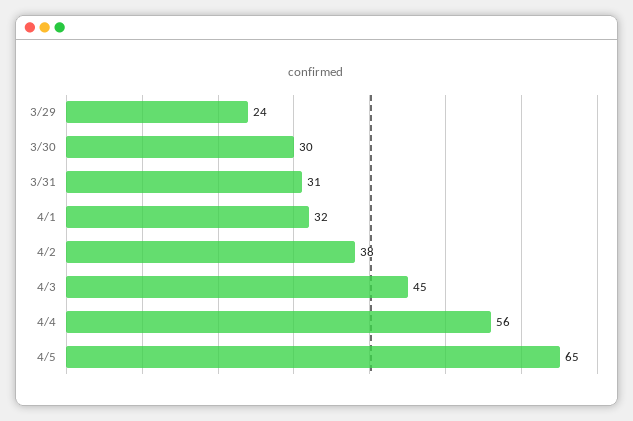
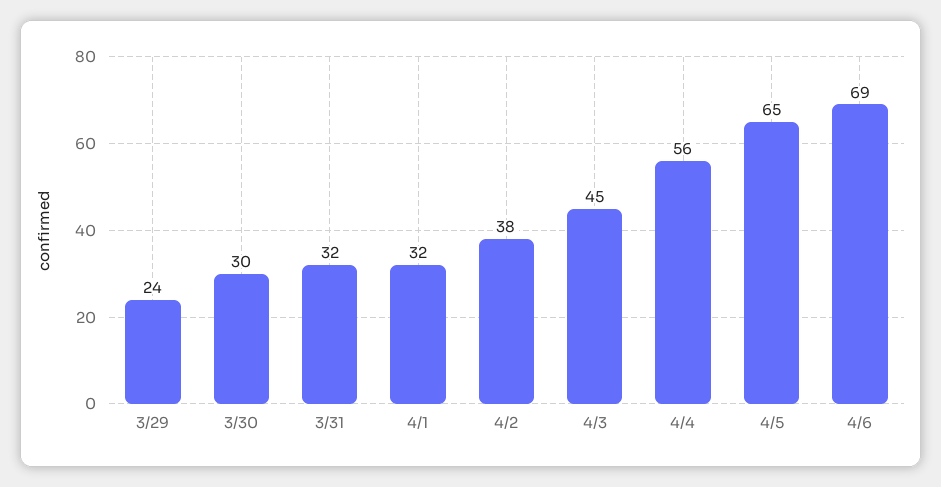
3/31: 31 -> 32
4/6: none -> 69

